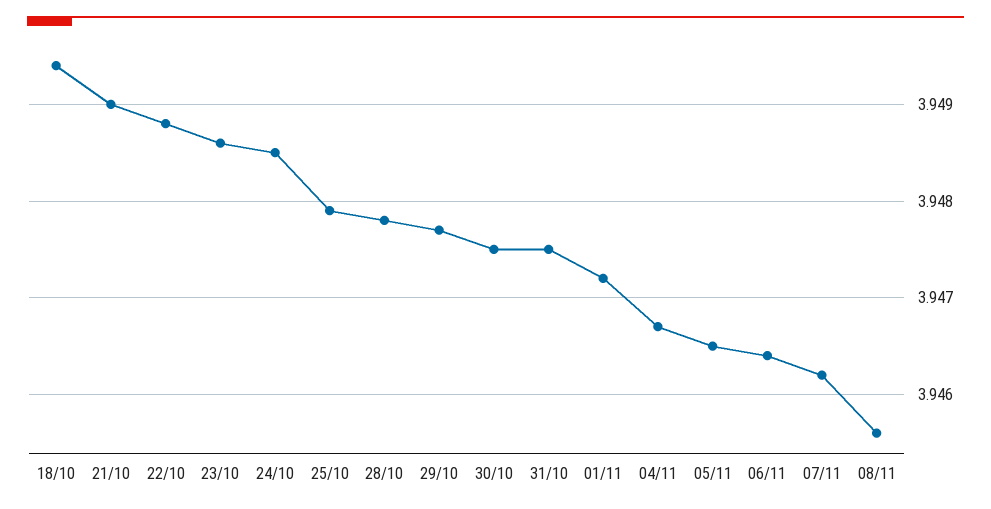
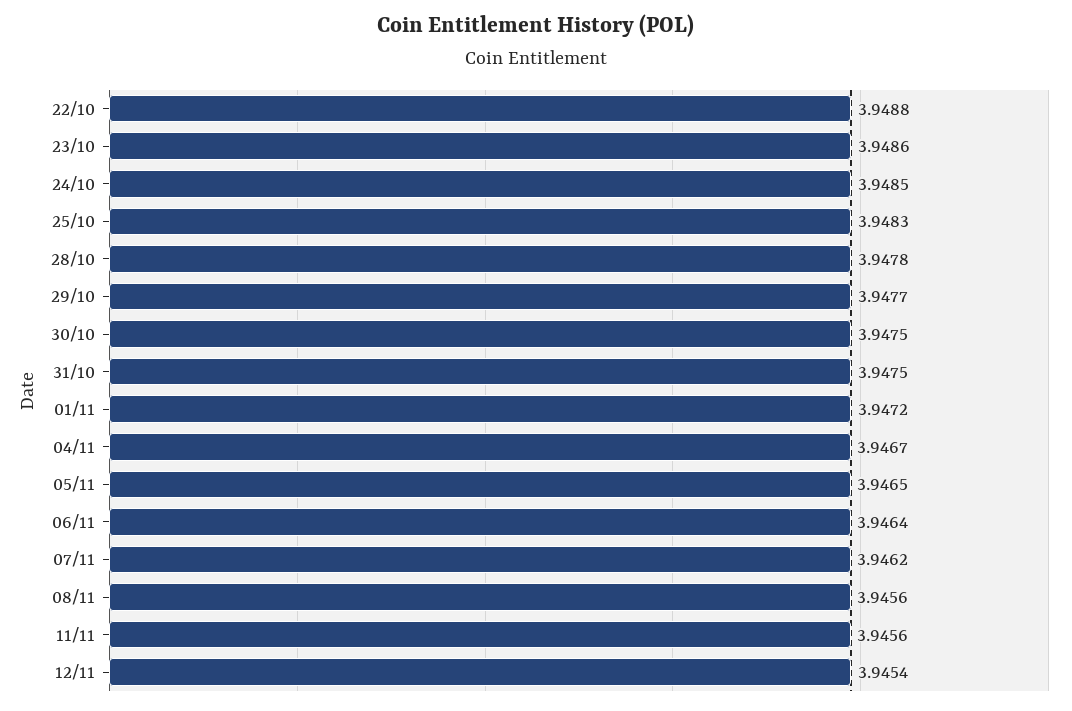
18/10: 3.9494 -> none
21/10: 3.949 -> none
25/10: 3.9479 -> 3.9483
11/11: none -> 3.9456
12/11: none -> 3.9454

